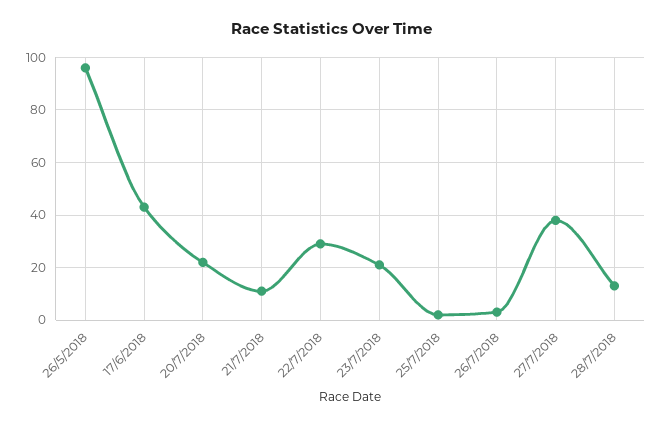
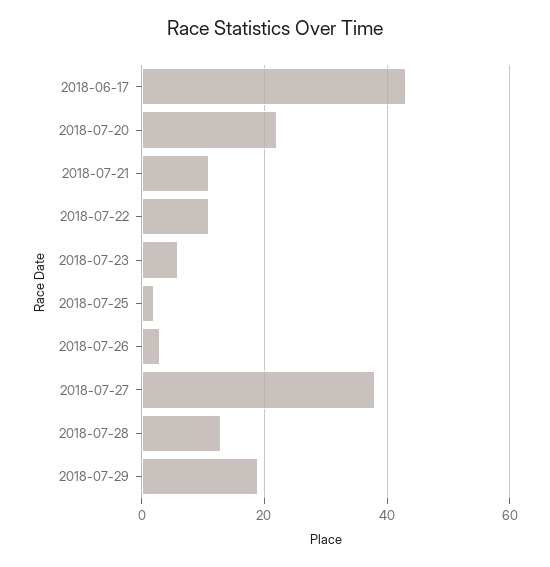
26/5/2018: 95 -> none
22/7/2018: 30 -> 10
23/7/2018: 20 -> 5
2018-07-29: none -> 20

